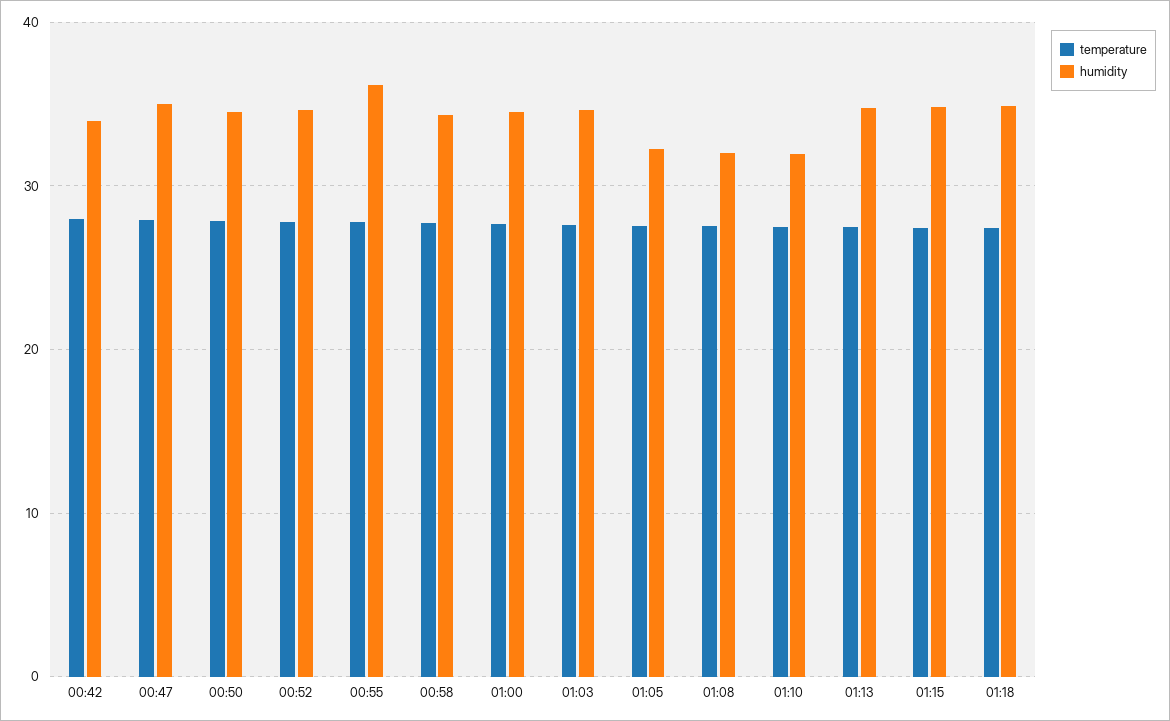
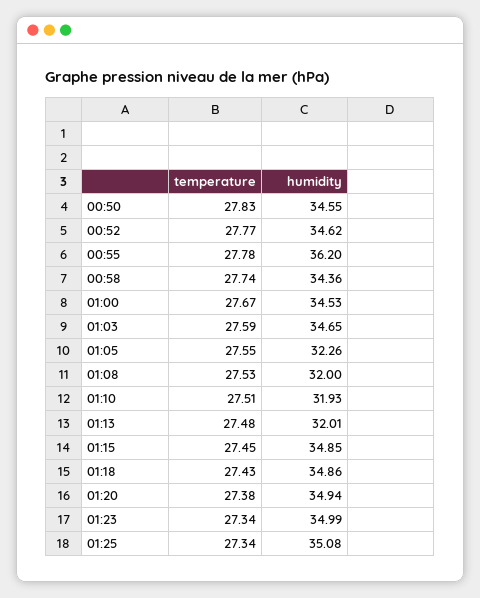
temperature, 00:42: 28 -> none
humidity, 00:42: 34 -> none
temperature, 00:47: 28 -> none
humidity, 00:47: 35 -> none
humidity, 01:13: 35 -> 32.01
temperature, 01:20: none -> 27.38
humidity, 01:20: none -> 34.94
temperature, 01:23: none -> 27.34
humidity, 01:23: none -> 34.99
temperature, 01:25: none -> 27.34
humidity, 01:25: none -> 35.08

